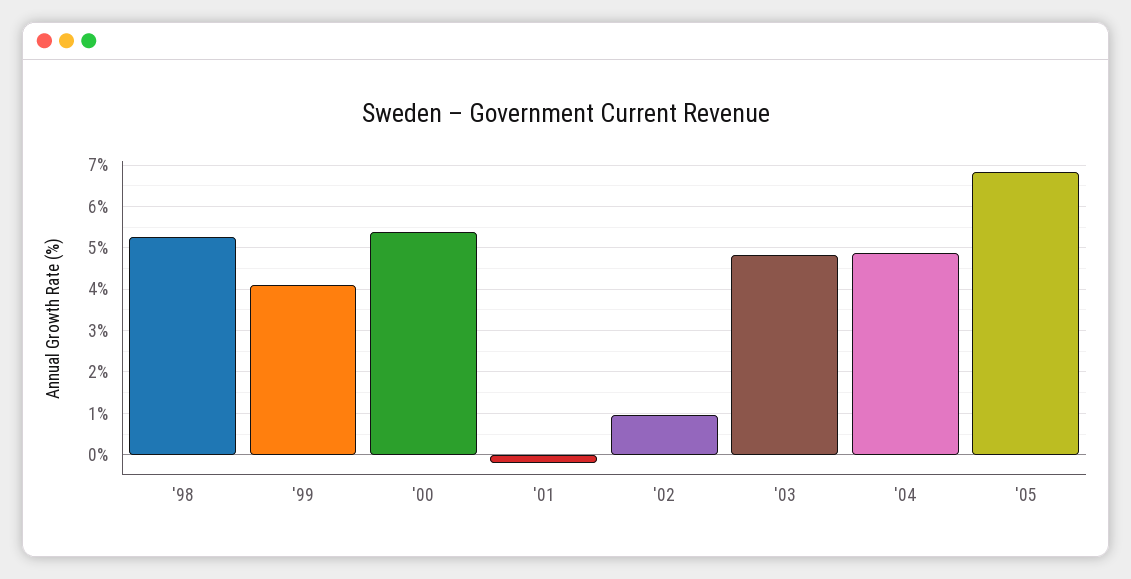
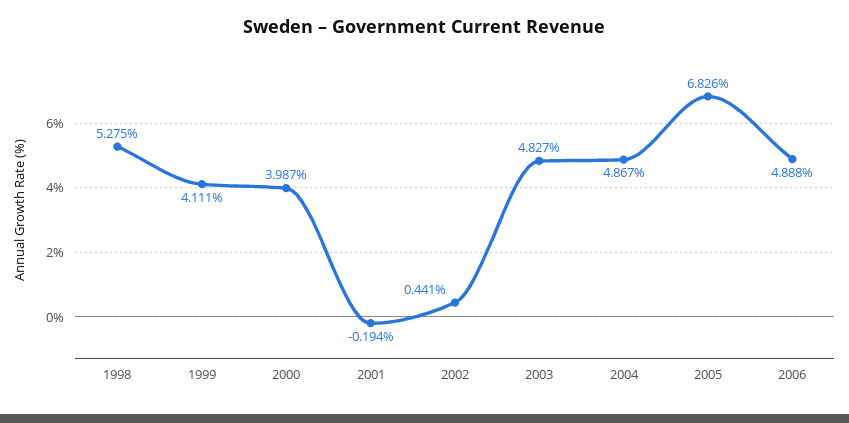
'00: 5.4 -> 3.987
'02: 1 -> 0.441
2006: none -> 4.888

